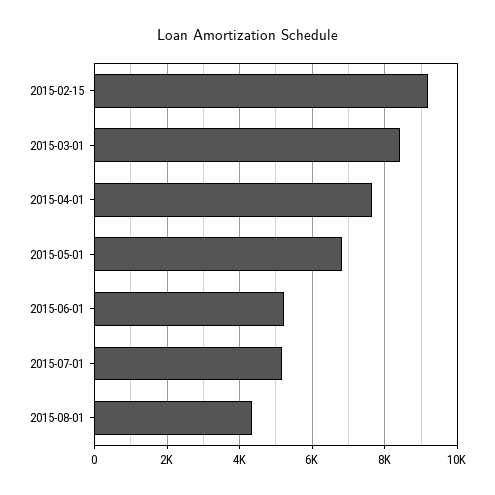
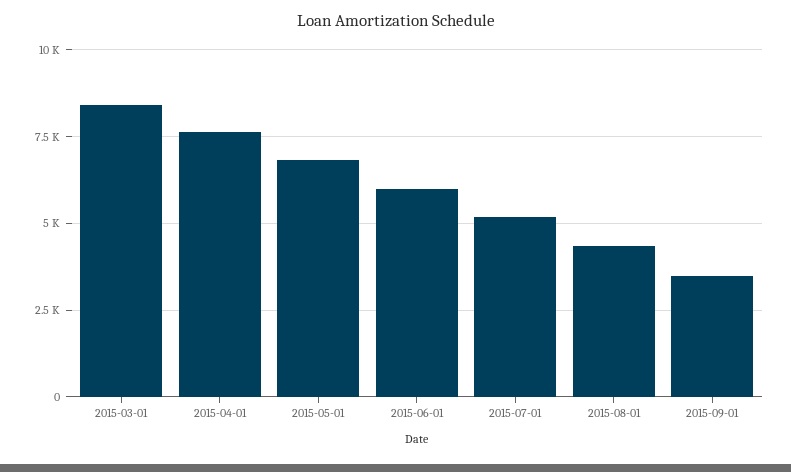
2015-02-15: 9200 -> none
2015-06-01: 5200 -> 6000
2015-09-01: none -> 3500

